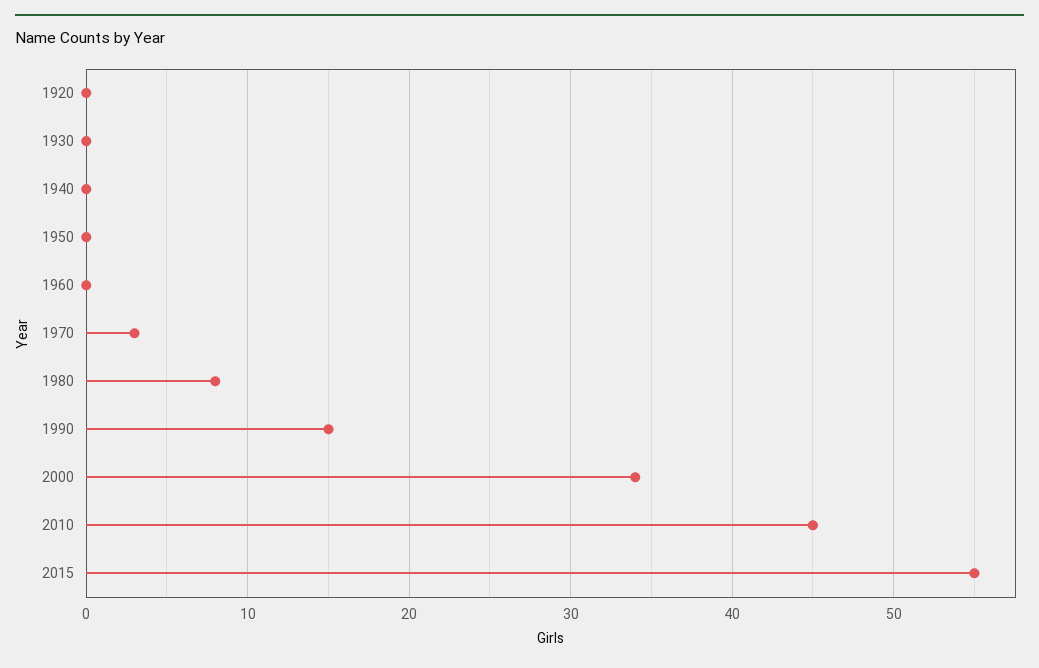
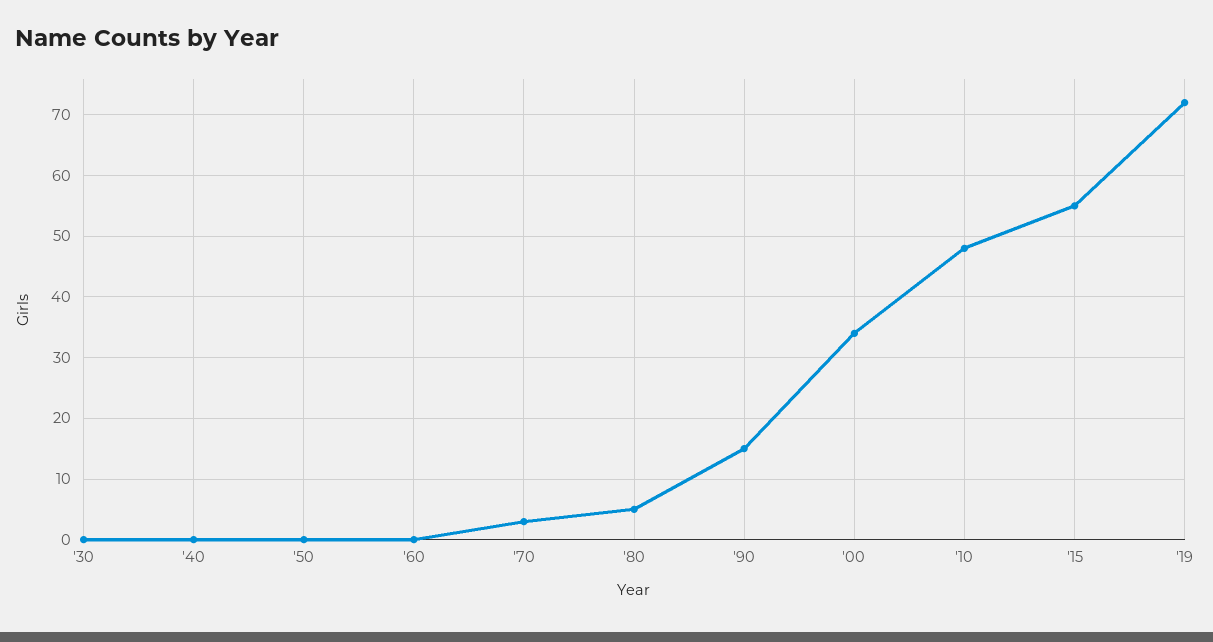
1920: 0 -> none
1980: 8 -> 5
2010: 45 -> 48
'19: none -> 72

